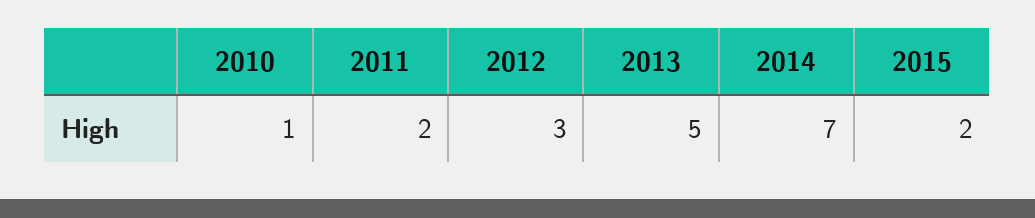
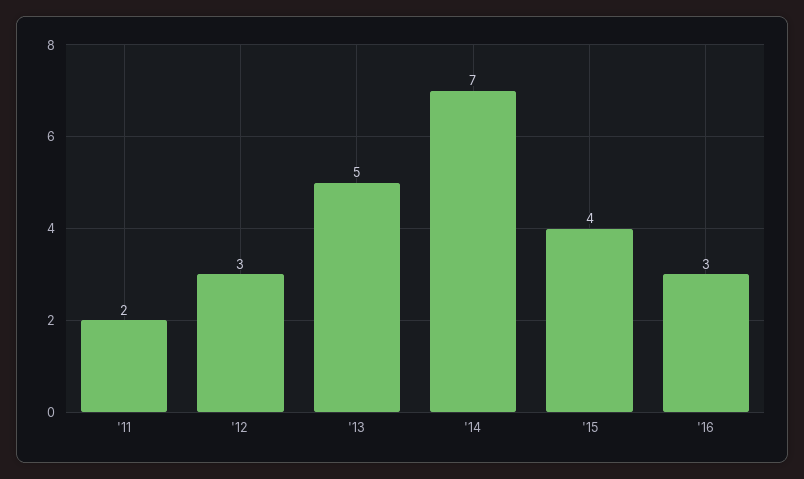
2010: 1 -> none
2015: 2 -> 4
'16: none -> 3

